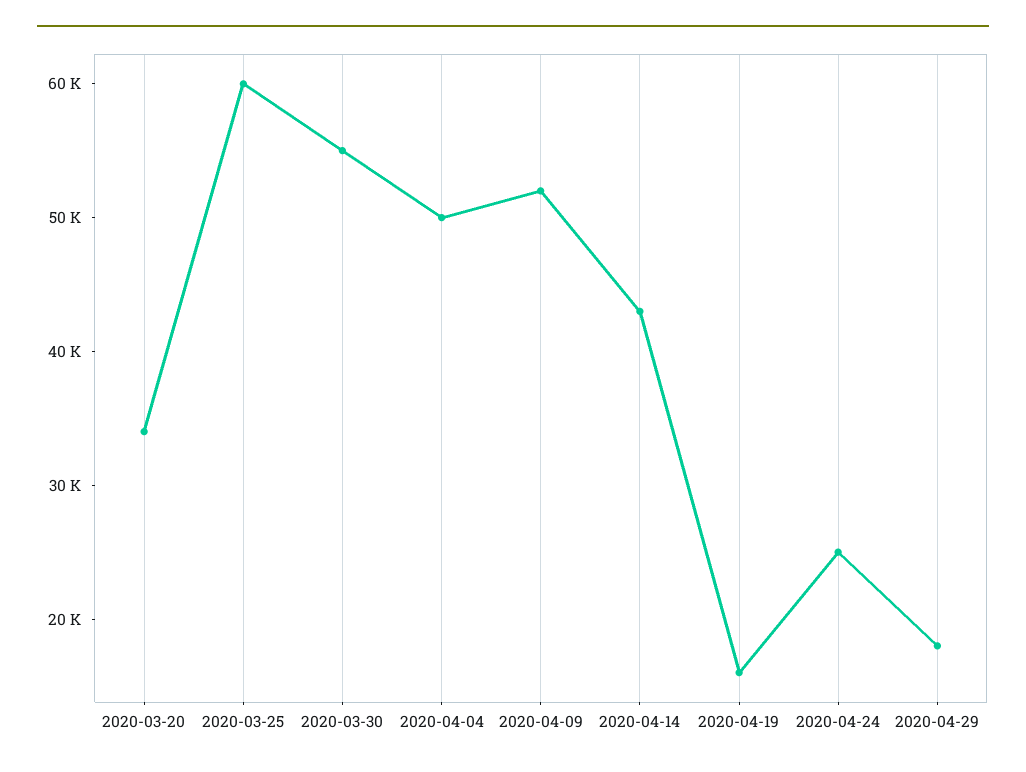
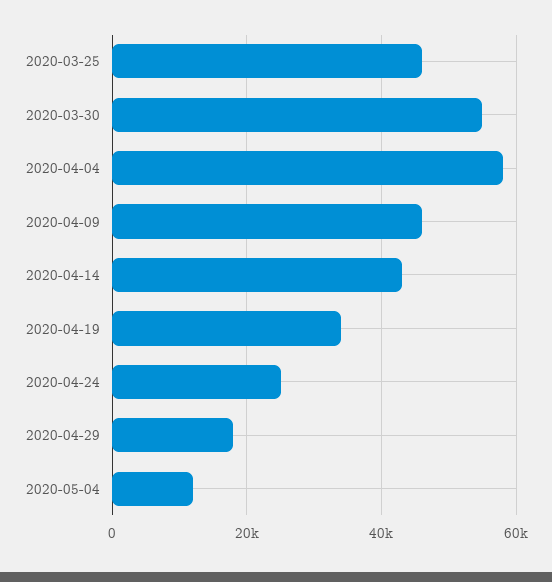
2020-03-20: 34000 -> none
2020-03-25: 60000 -> 46000
2020-04-04: 50000 -> 58000
2020-04-09: 52000 -> 46000
2020-04-19: 16000 -> 34000
2020-05-04: none -> 12000

